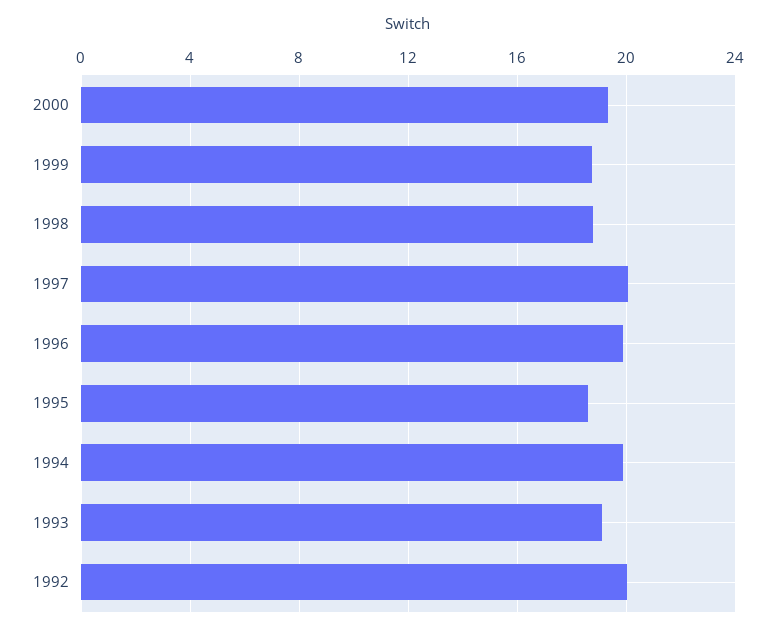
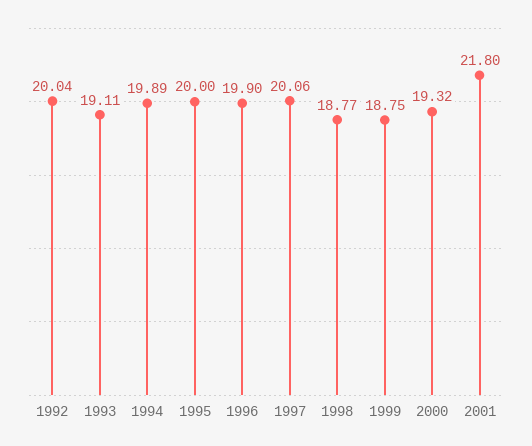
1995: 18.5 -> 20
2001: none -> 21.8

